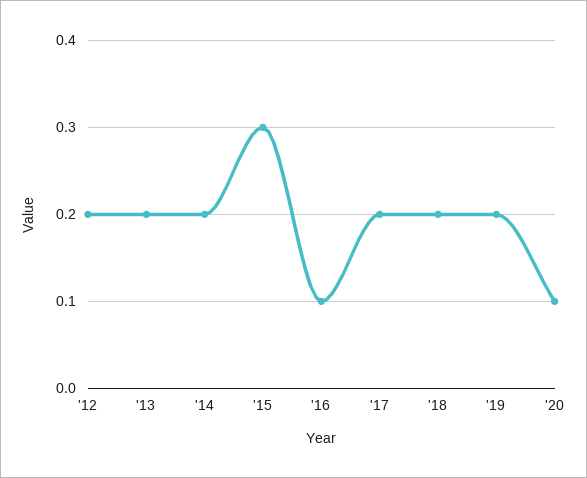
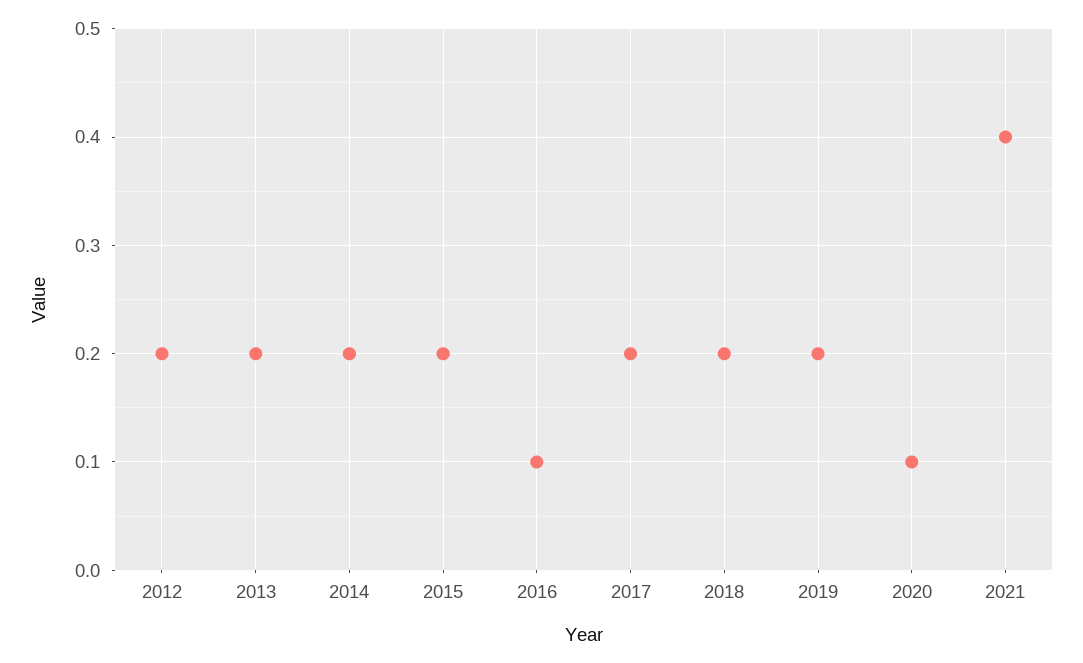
'15: 0.3 -> 0.2
2021: none -> 0.4

